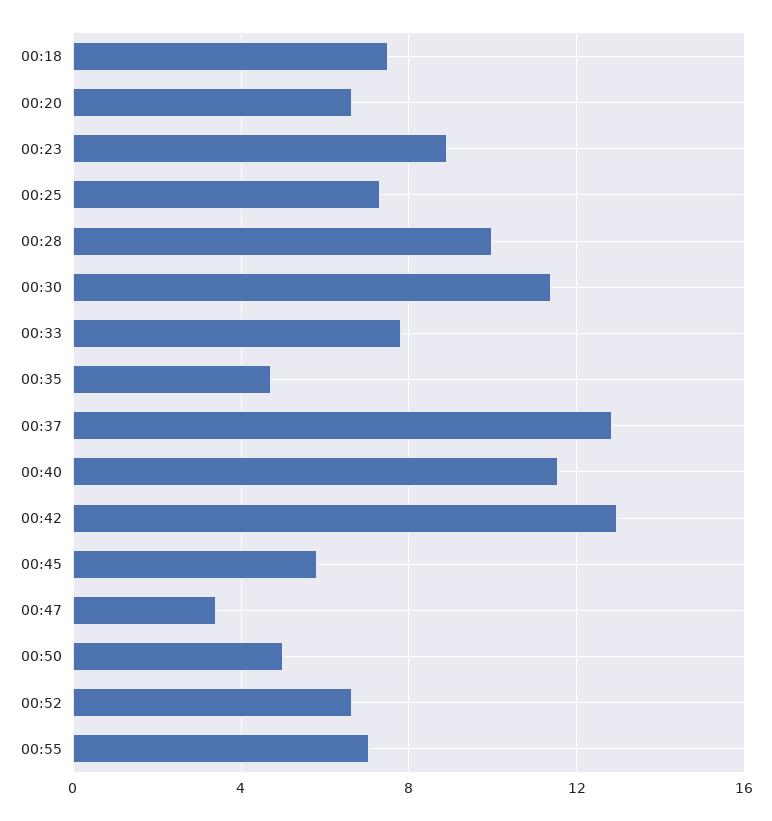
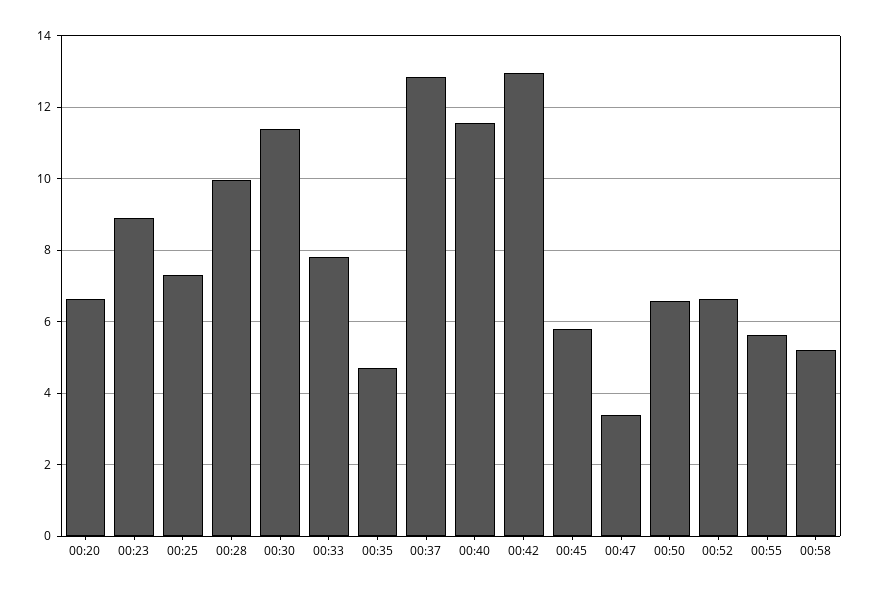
00:18: 7.5 -> none
00:50: 5 -> 6.6
00:55: 7 -> 5.6
00:58: none -> 5.2

